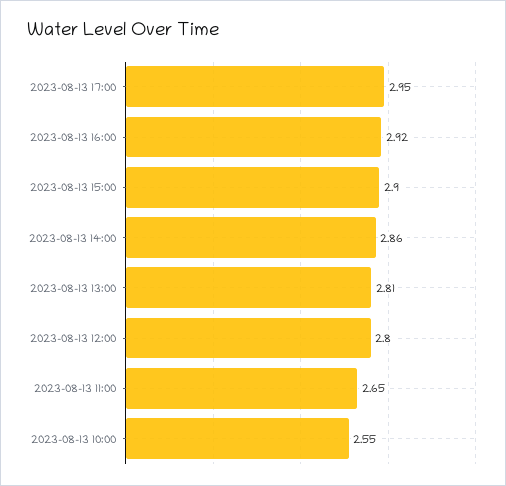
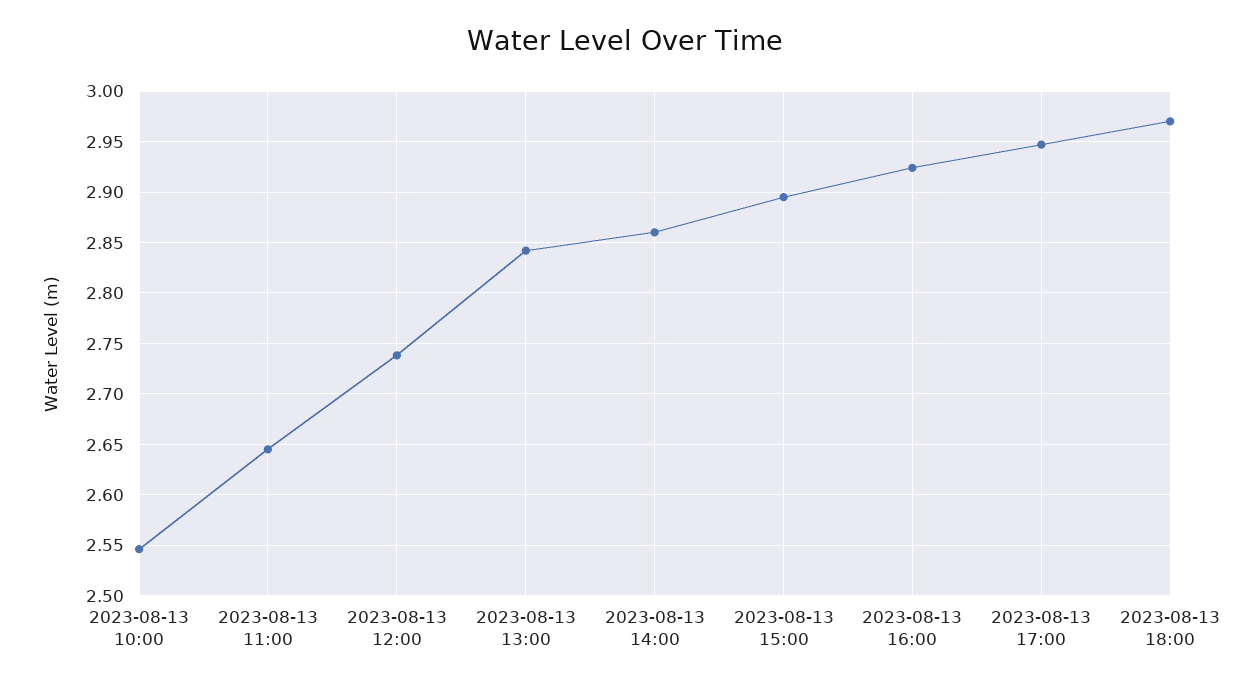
2023-08-13 13:00: 2.81 -> 2.84
2023-08-13 12:00: 2.8 -> 2.74
2023-08-13 18:00: none -> 2.97

